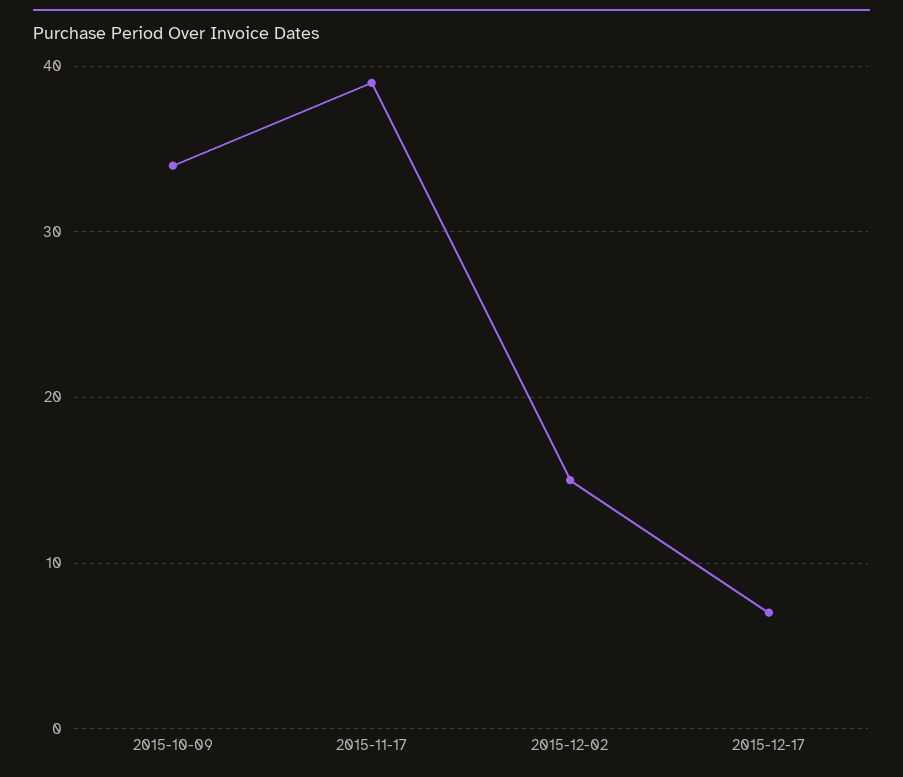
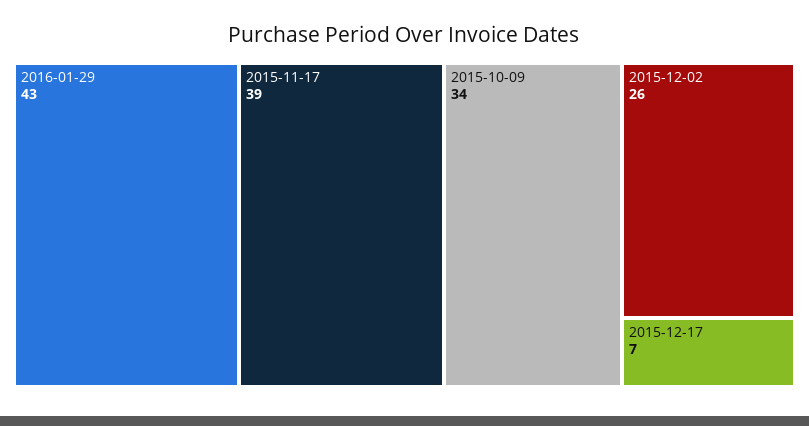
2015-12-02: 15 -> 26
2016-01-29: none -> 43

